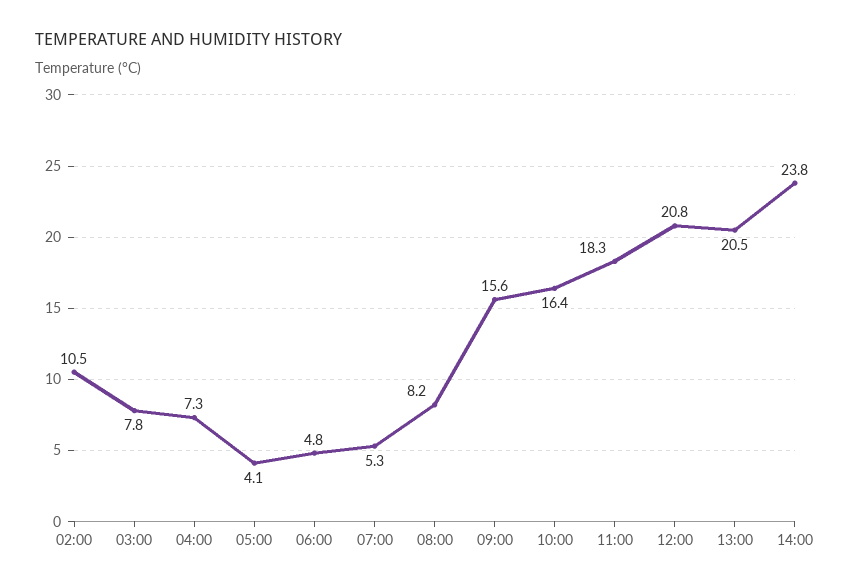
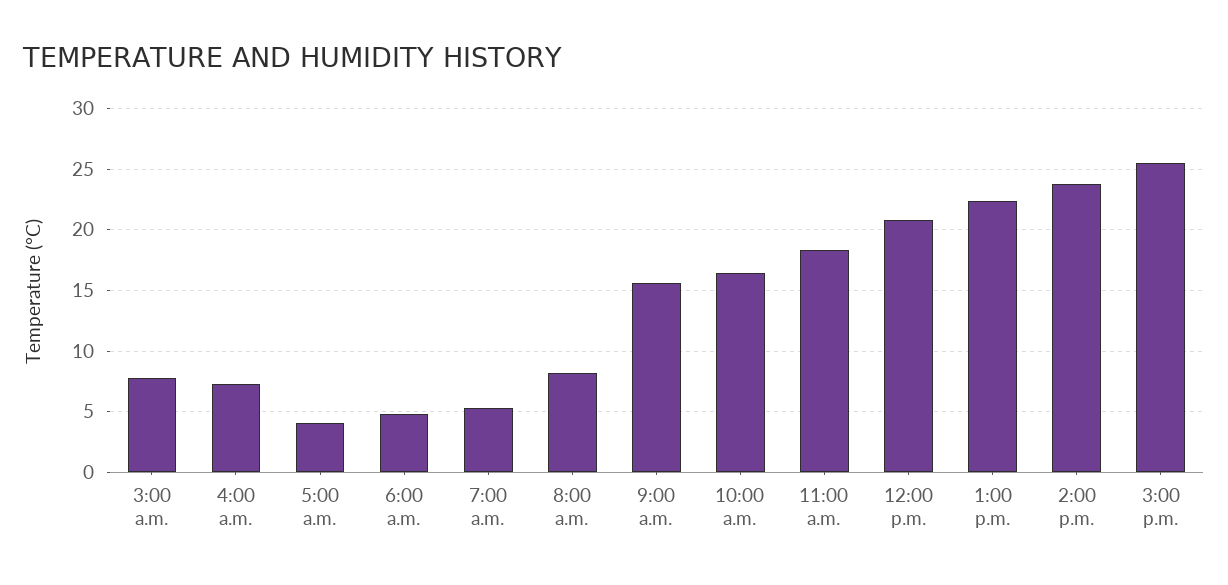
02:00: 10.5 -> none
13:00: 20.5 -> 22.5
3:00 p.m.: none -> 25.5

